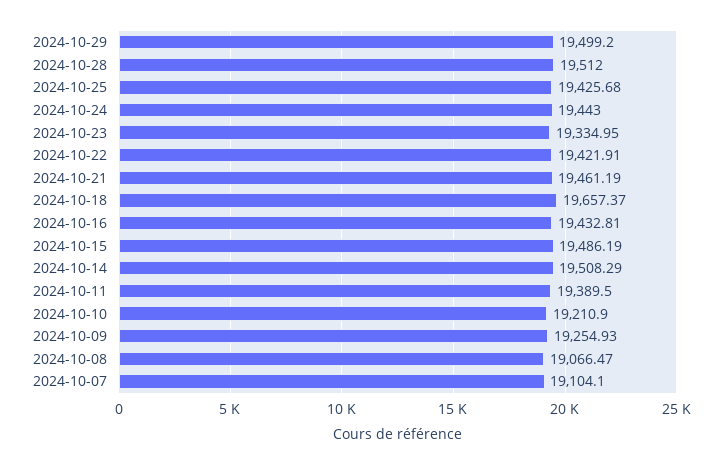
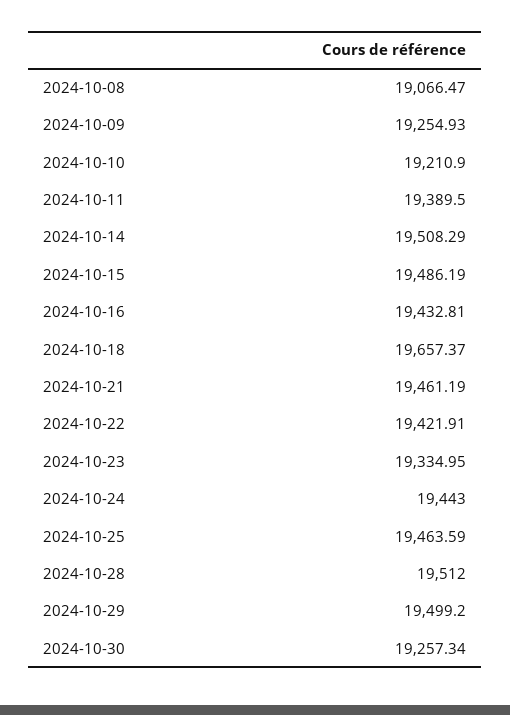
2024-10-25: 19425.68 -> 19463.59
2024-10-07: 19104.1 -> none
2024-10-30: none -> 19257.34

